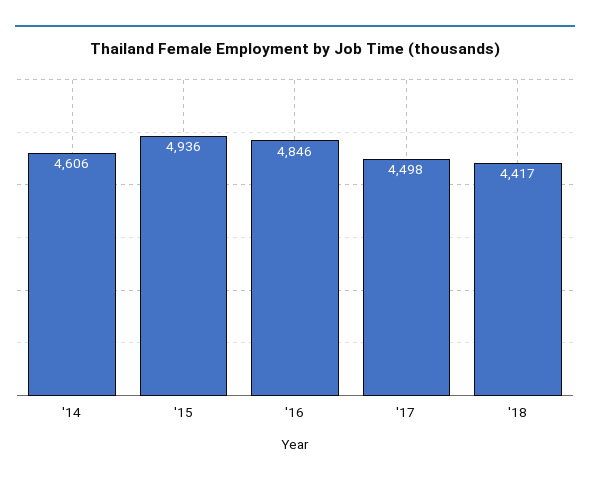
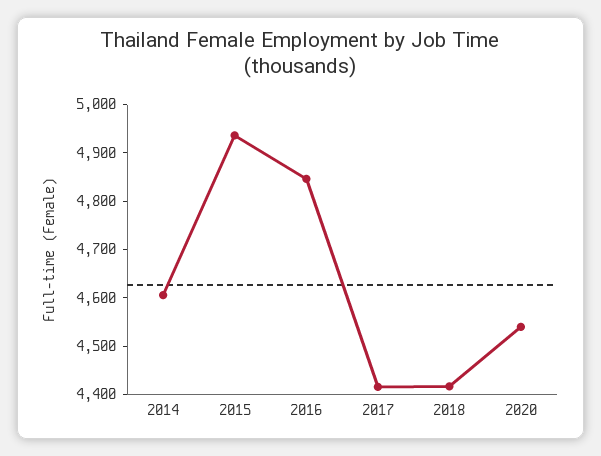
'17: 4498 -> 4420
2020: none -> 4540

